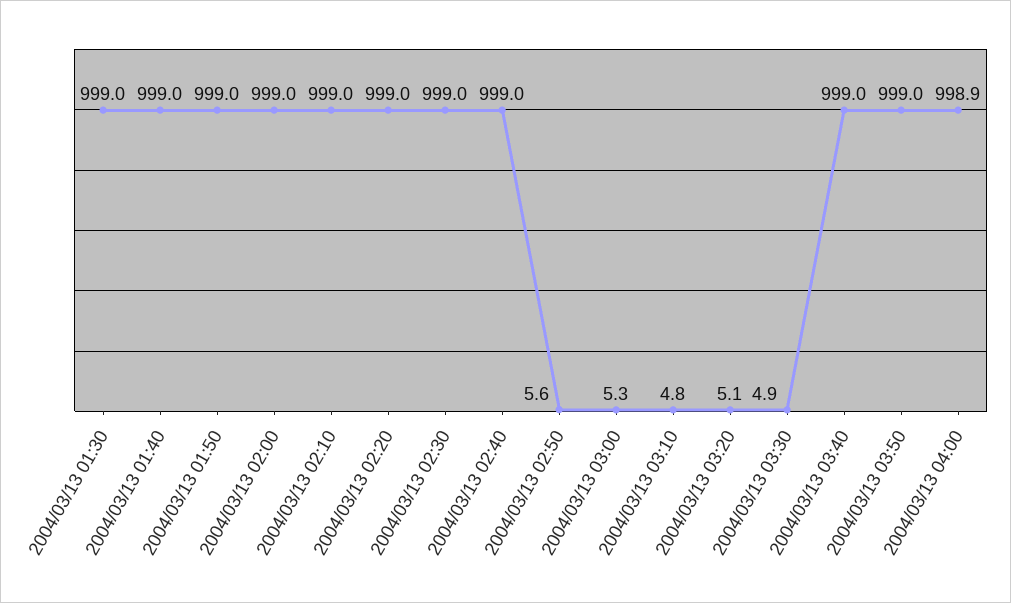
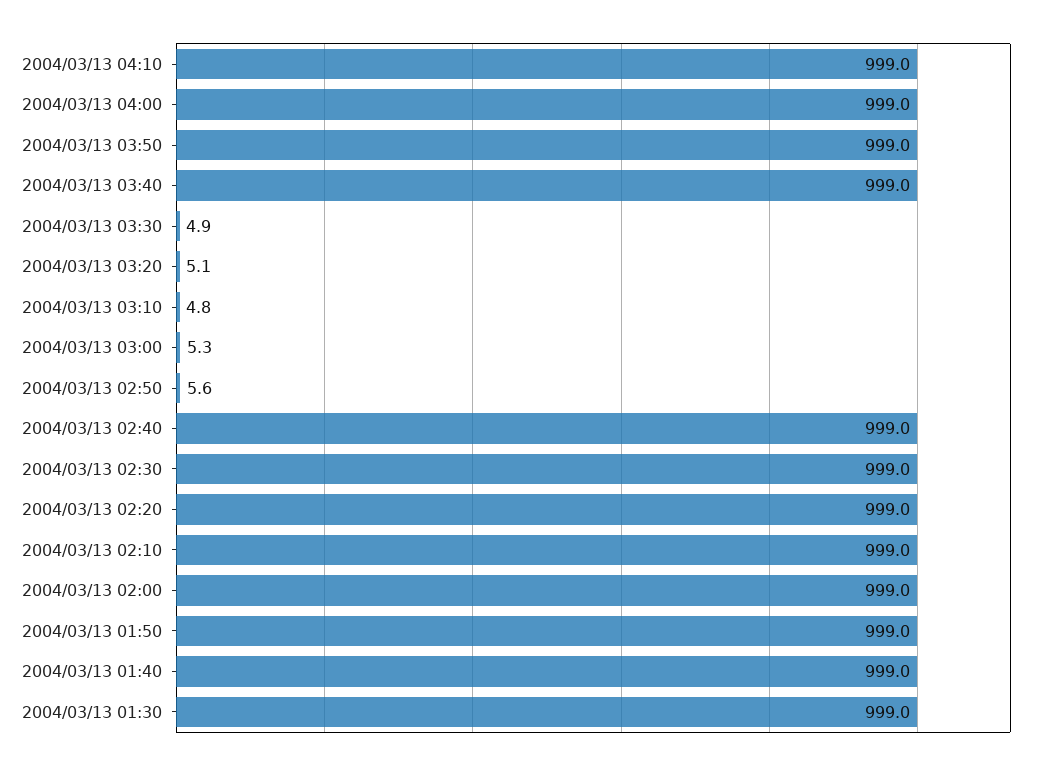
2004/03/13 04:00: 998.9 -> 999
2004/03/13 04:10: none -> 999

